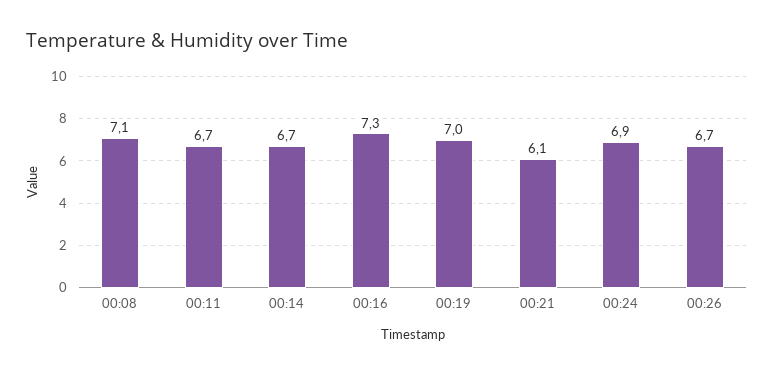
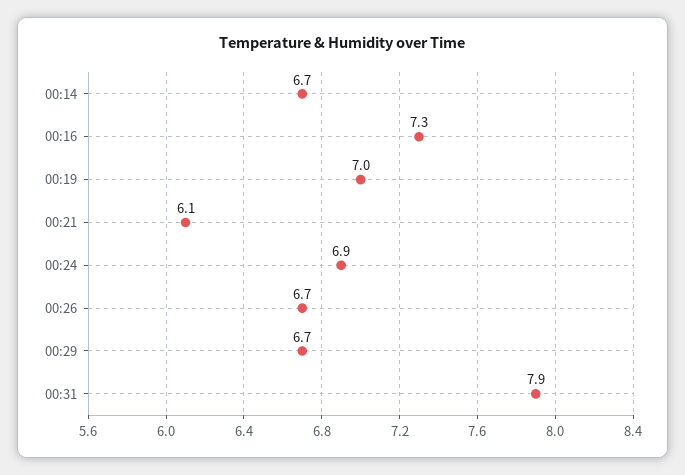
00:08: 7.1 -> none
00:11: 6.7 -> none
00:29: none -> 6.7
00:31: none -> 7.9

